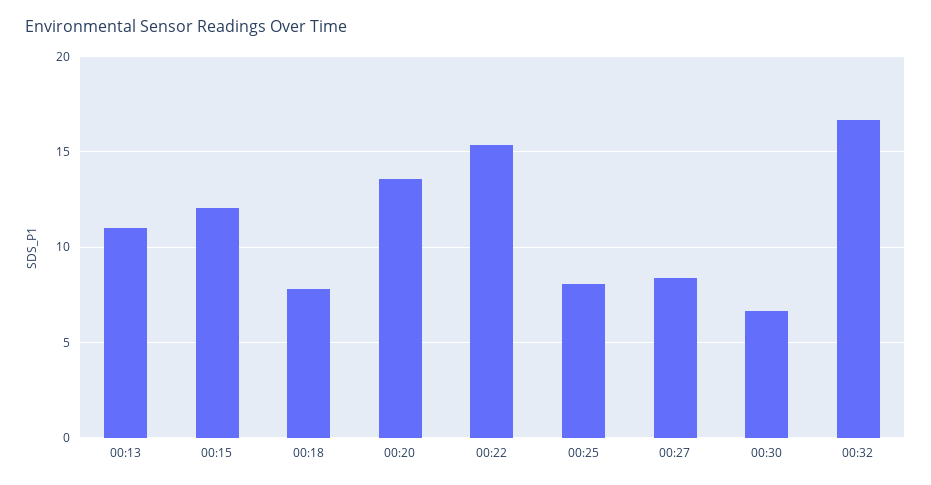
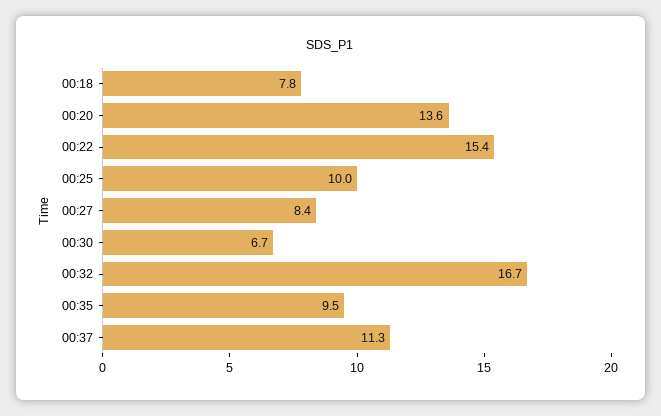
00:13: 11 -> none
00:15: 12 -> none
00:25: 8 -> 10
00:35: none -> 9.5
00:37: none -> 11.3

